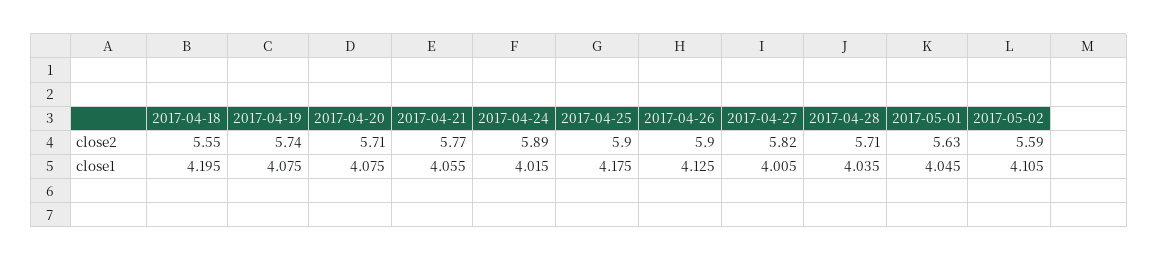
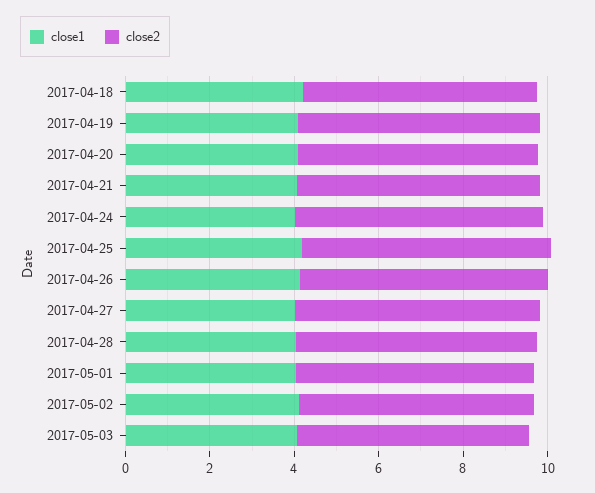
close1, 2017-05-03: none -> 4
close2, 2017-05-03: none -> 5.5

